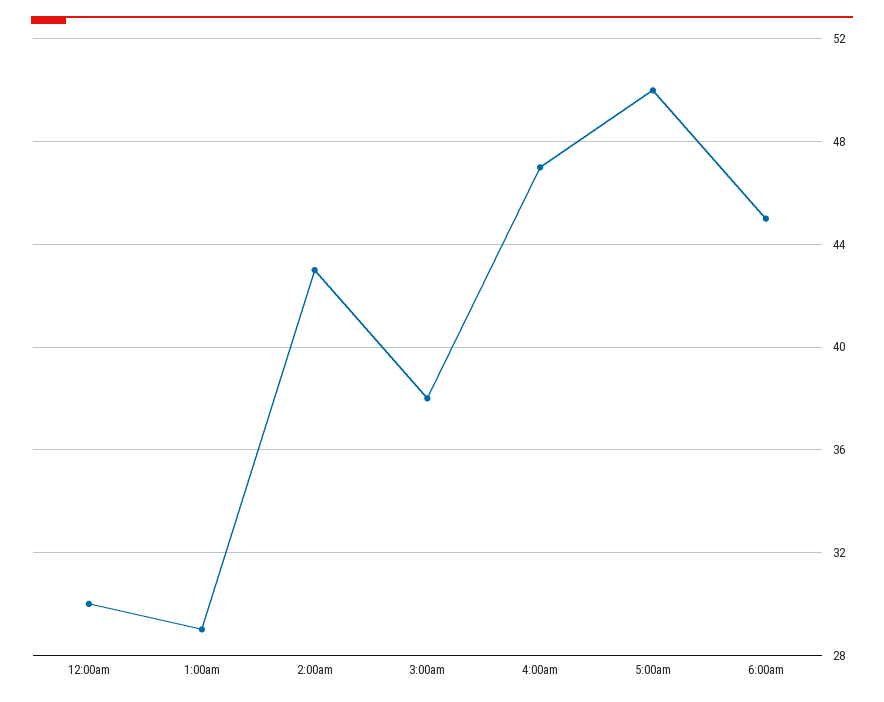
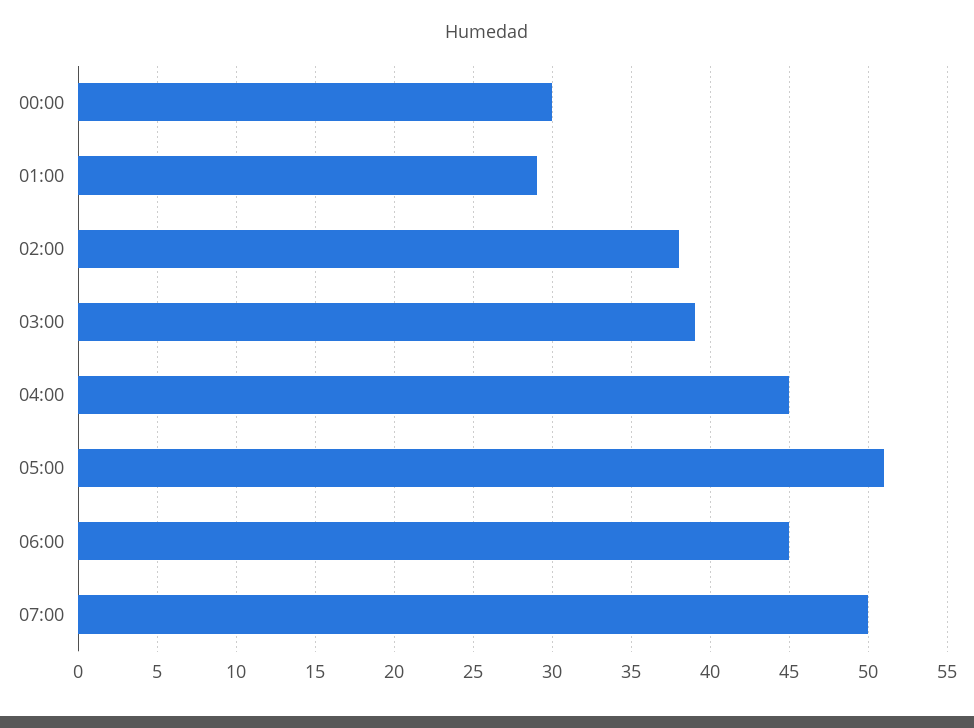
2:00am: 43 -> 38
3:00am: 38 -> 39
4:00am: 47 -> 45
5:00am: 50 -> 51
07:00: none -> 50

